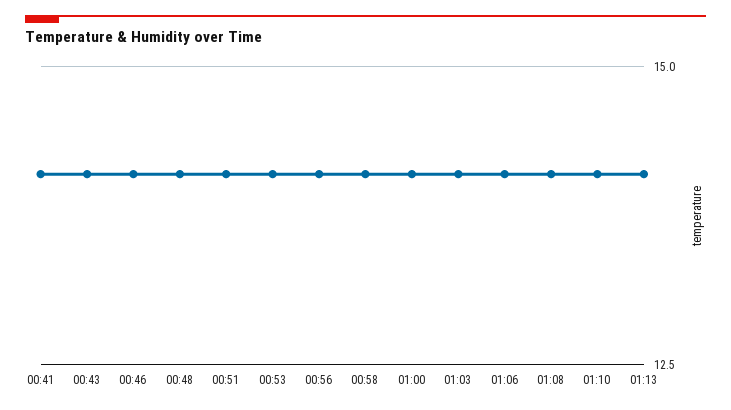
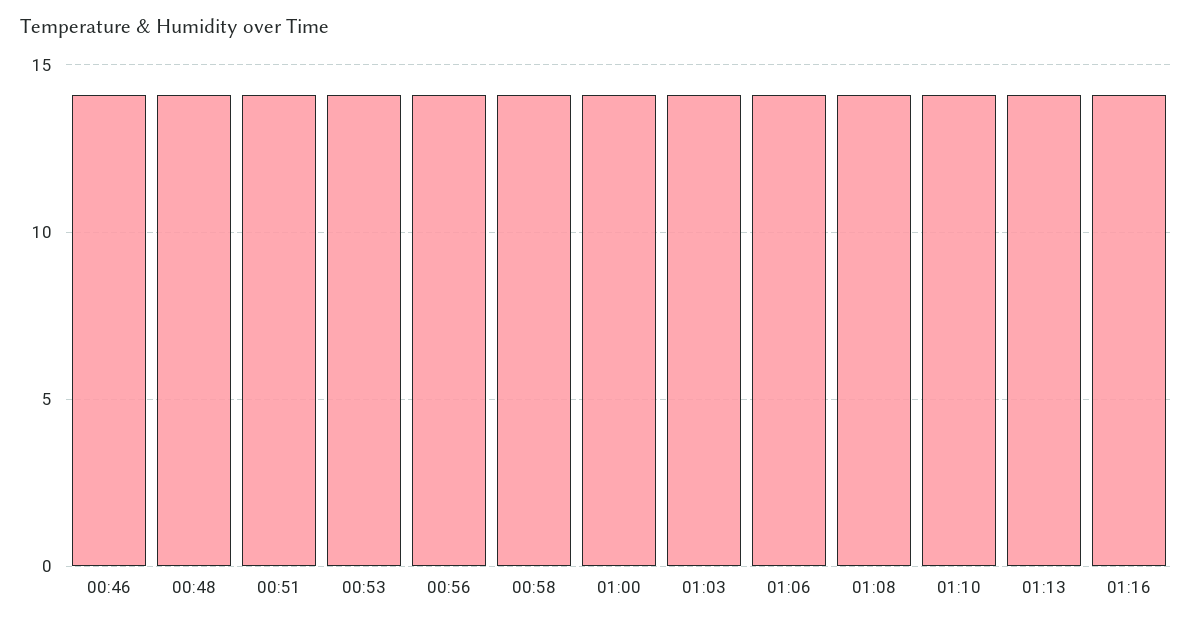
00:41: 14 -> none
00:43: 14 -> none
01:16: none -> 14

